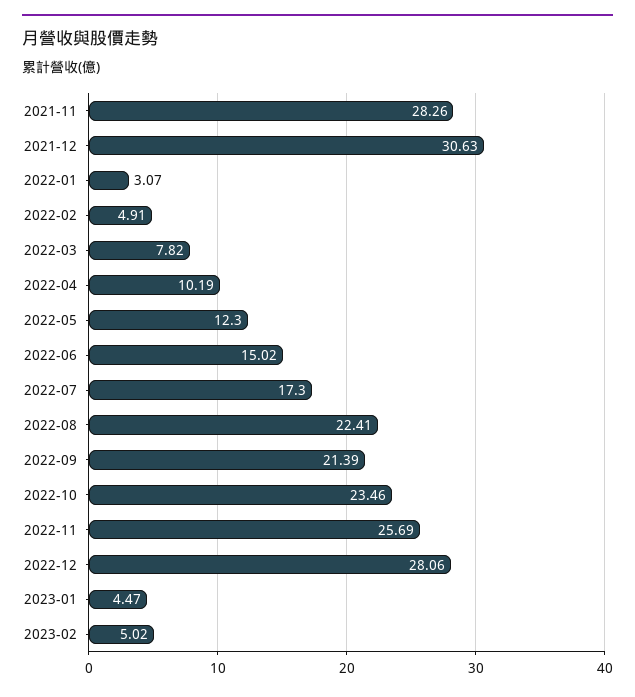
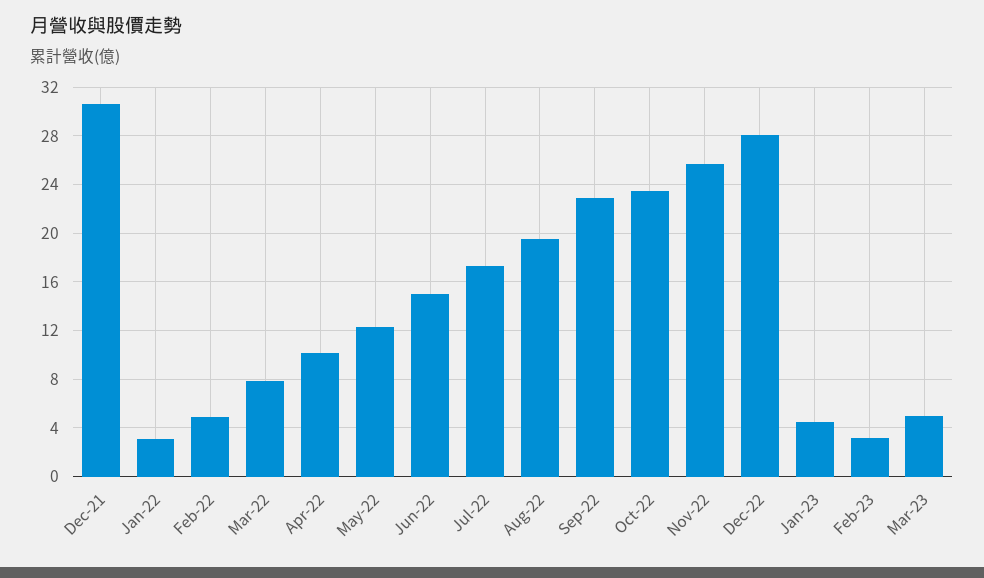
2021-11: 28.26 -> none
2022-08: 22.41 -> 19.5
2022-09: 21.39 -> 23
2023-02: 5.02 -> 3
Mar-23: none -> 5

